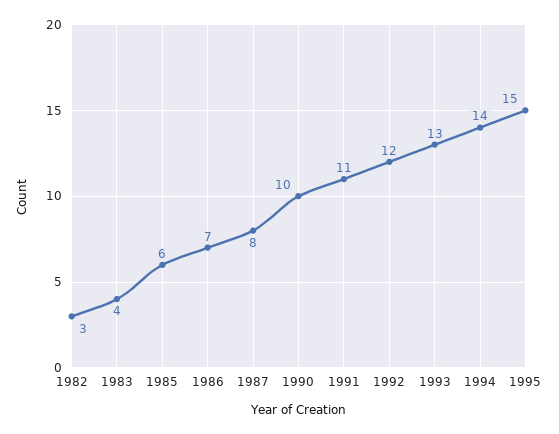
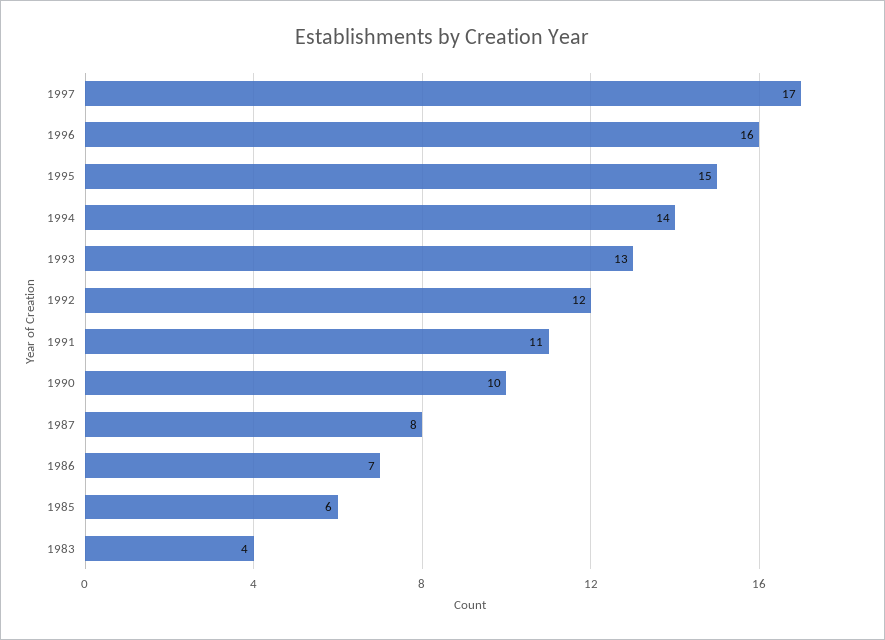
1982: 3 -> none
1997: none -> 17
1996: none -> 16

